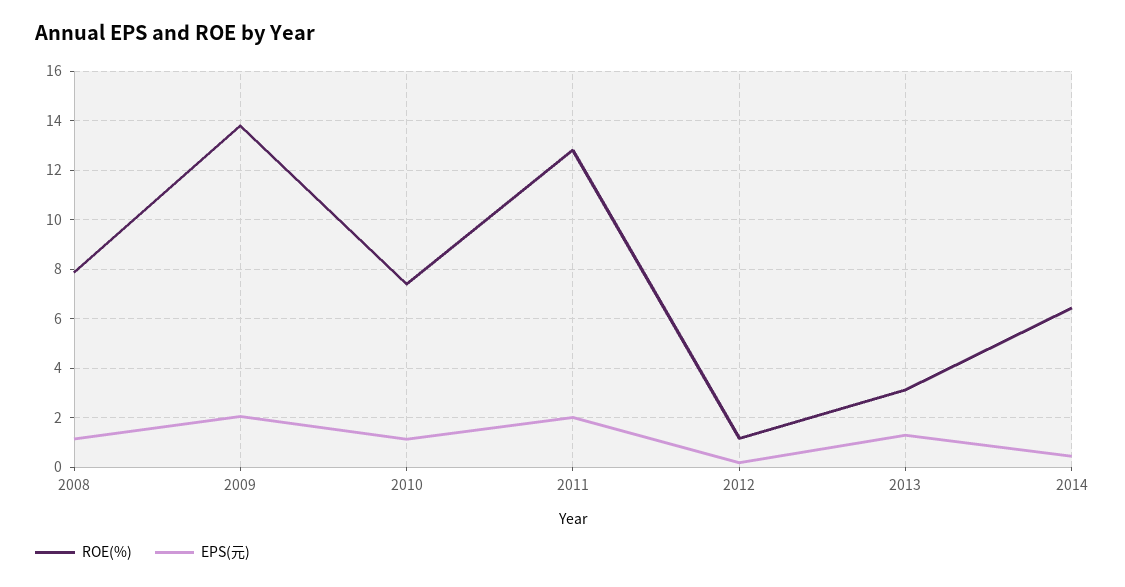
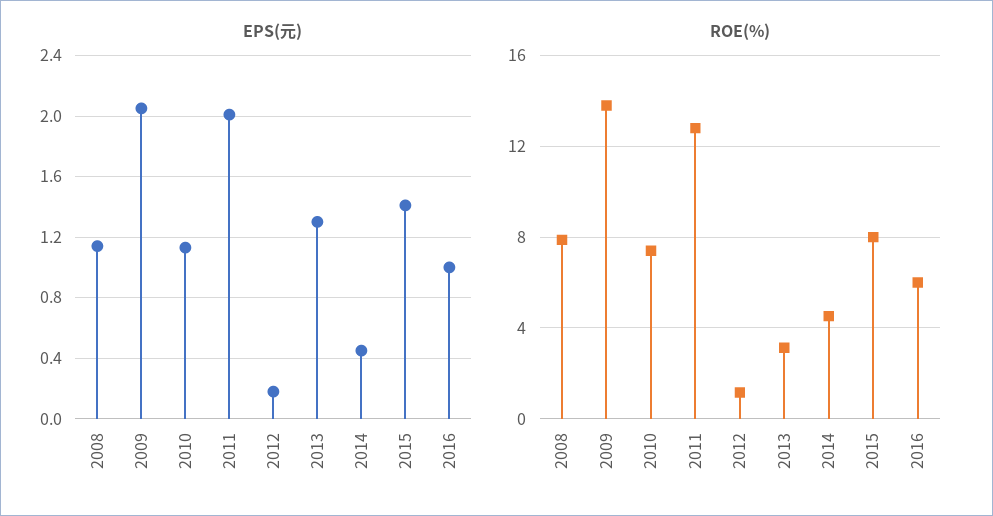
ROE(%), 2014: 6.5 -> 4.5
EPS(元), 2015: none -> 1.4
EPS(元), 2016: none -> 1
ROE(%), 2015: none -> 8
ROE(%), 2016: none -> 6

